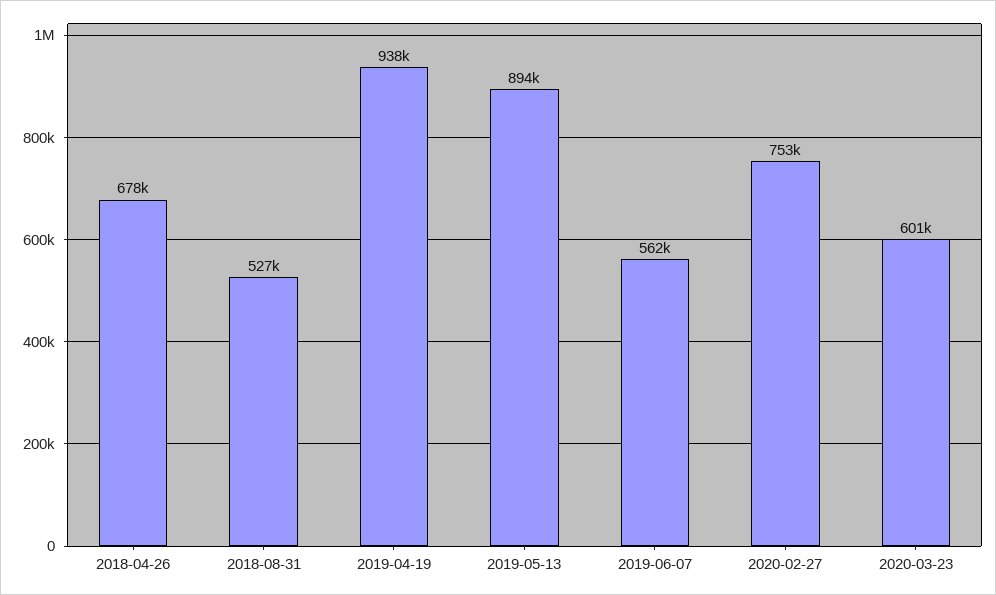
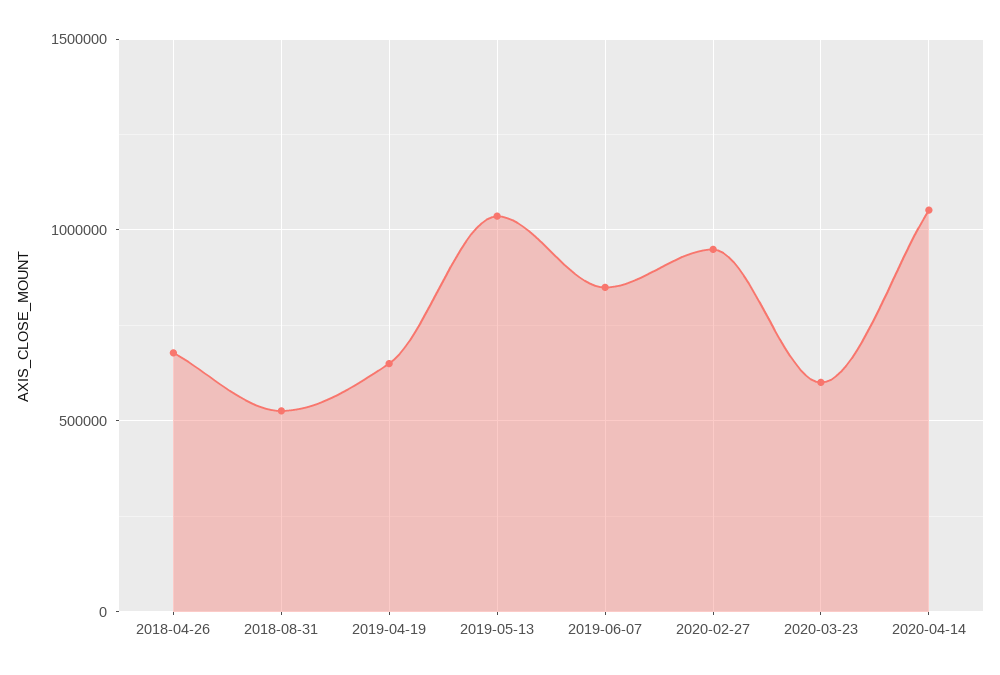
2019-04-19: 938000 -> 650000
2019-05-13: 894000 -> 1050000
2019-06-07: 562000 -> 850000
2020-02-27: 753000 -> 950000
2020-04-14: none -> 1050000

